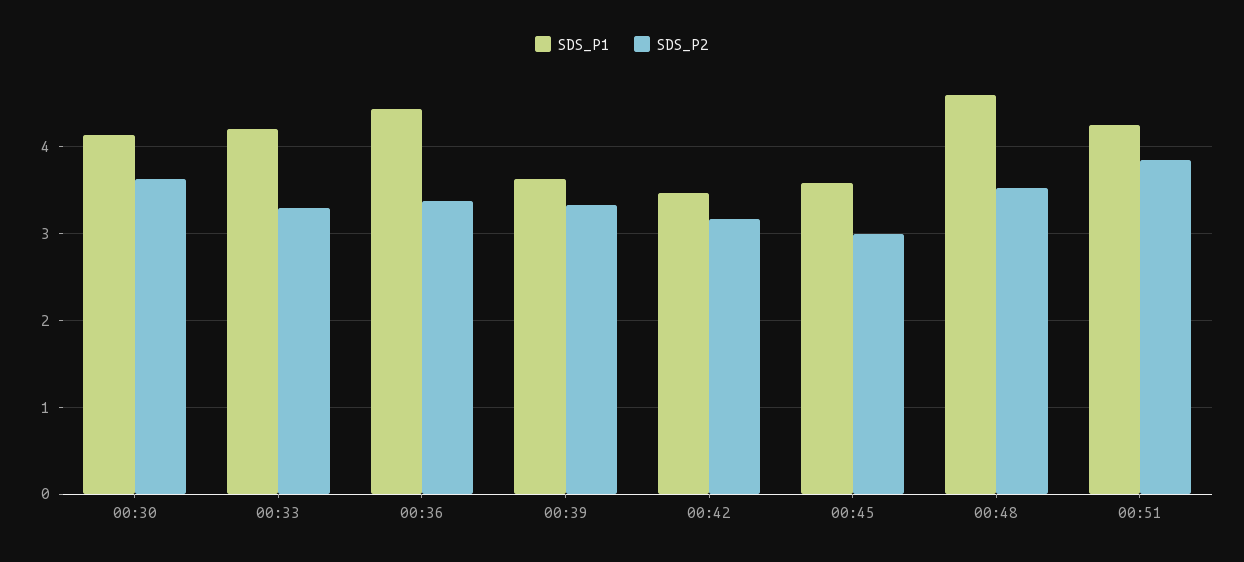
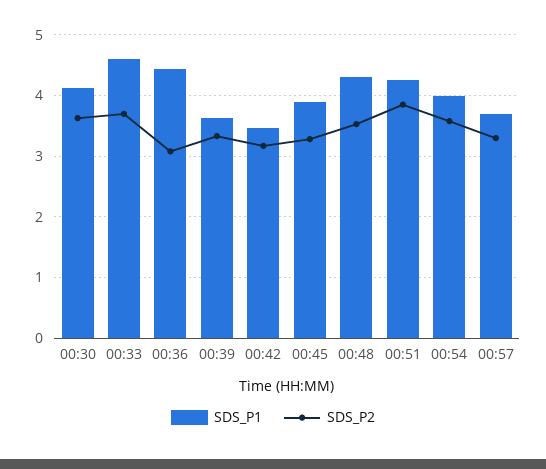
SDS_P1, 00:33: 4.2 -> 4.6
SDS_P2, 00:33: 3.3 -> 3.7
SDS_P2, 00:36: 3.4 -> 3.1
SDS_P1, 00:45: 3.6 -> 3.9
SDS_P2, 00:45: 3 -> 3.3
SDS_P1, 00:48: 4.6 -> 4.3
SDS_P1, 00:54: none -> 4
SDS_P2, 00:54: none -> 3.6
SDS_P1, 00:57: none -> 3.7
SDS_P2, 00:57: none -> 3.3

